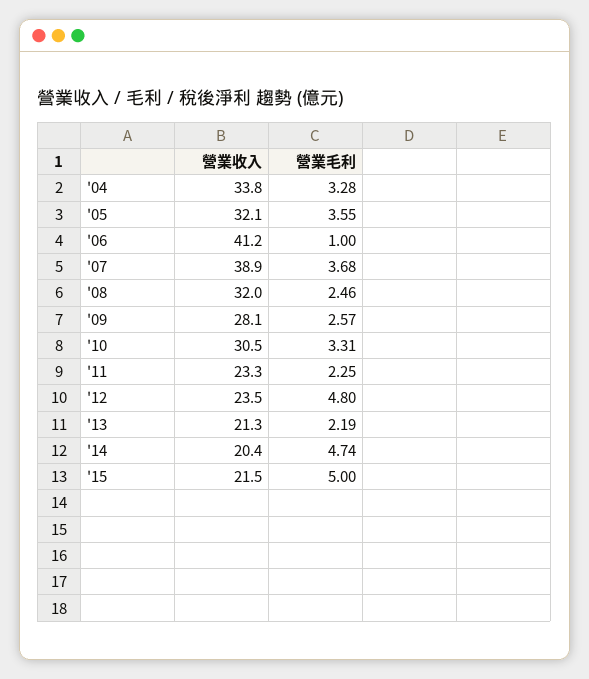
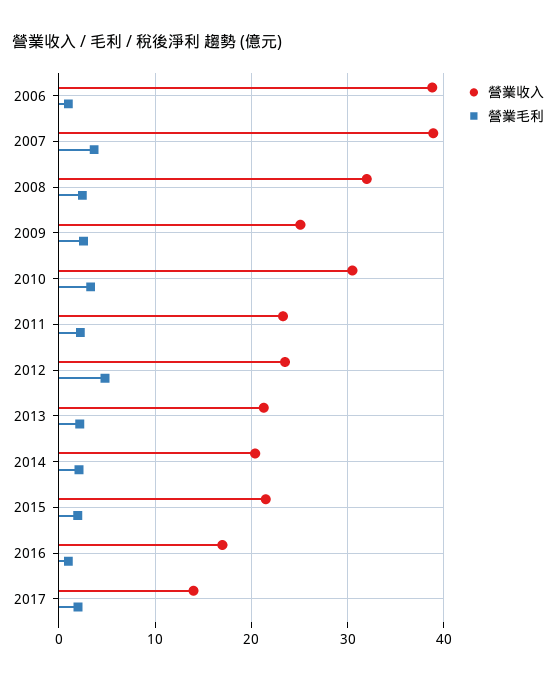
營業收入, '04: 33.8 -> none
營業毛利, '04: 3.28 -> none
營業收入, '05: 32.1 -> none
營業毛利, '05: 3.55 -> none
營業收入, '06: 41.2 -> 39
營業收入, '09: 28.1 -> 25
營業毛利, '14: 4.74 -> 2
營業毛利, '15: 5 -> 2
營業收入, 2016: none -> 17
營業毛利, 2016: none -> 1
營業收入, 2017: none -> 14
營業毛利, 2017: none -> 2

